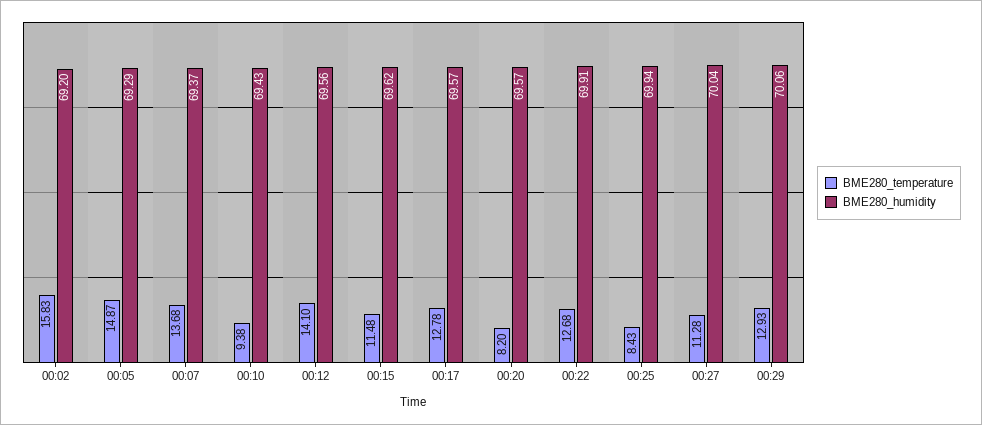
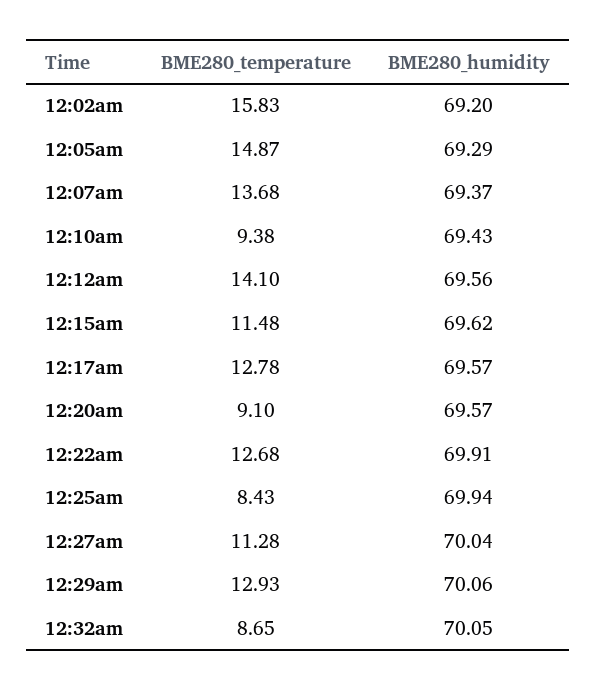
BME280_temperature, 00:20: 8.2 -> 9.1
BME280_temperature, 12:32am: none -> 8.65
BME280_humidity, 12:32am: none -> 70.05

